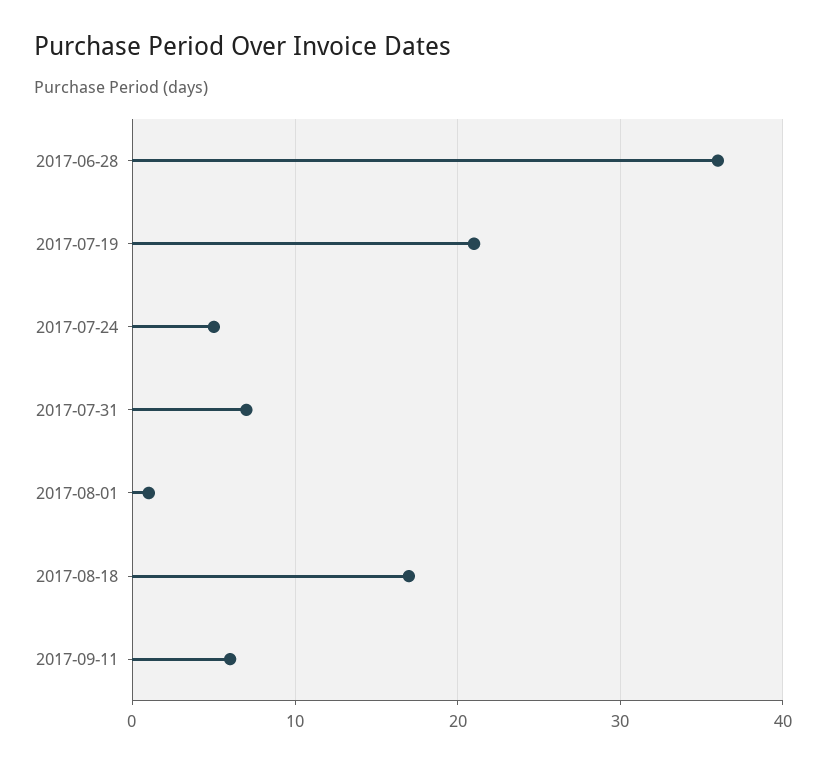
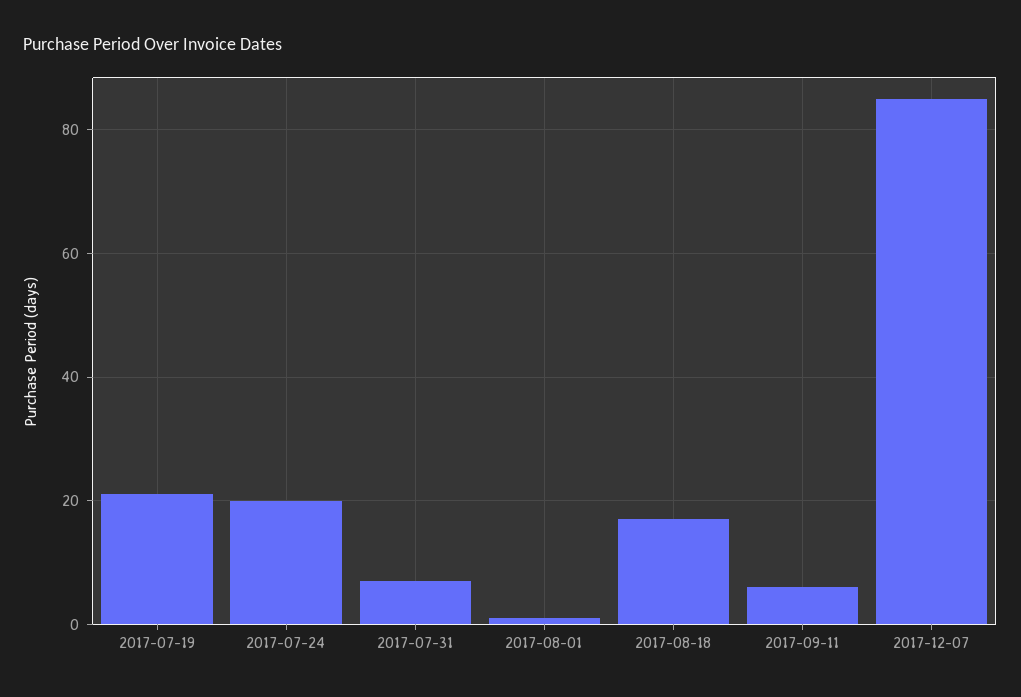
2017-06-28: 36 -> none
2017-07-24: 5 -> 20
2017-12-07: none -> 85

